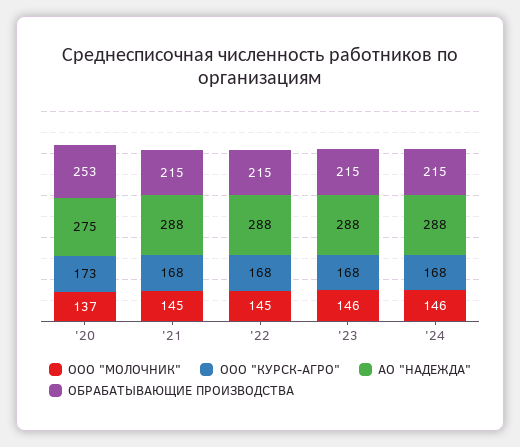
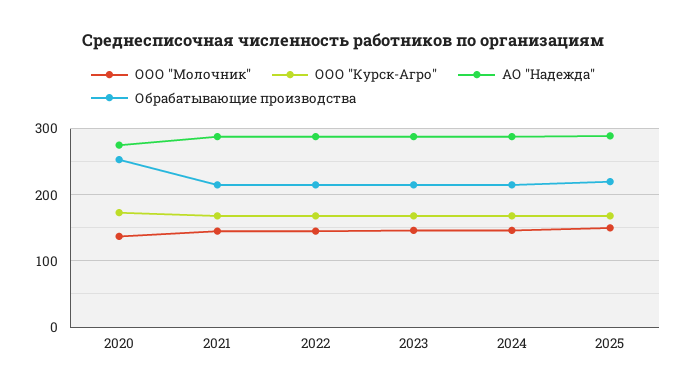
ООО "МОЛОЧНИК", 2025: none -> 150
ООО "КУРСК-АГРО", 2025: none -> 170
АО "НАДЕЖДА", 2025: none -> 290
ОБРАБАТЫВАЮЩИЕ ПРОИЗВОДСТВА, 2025: none -> 220

